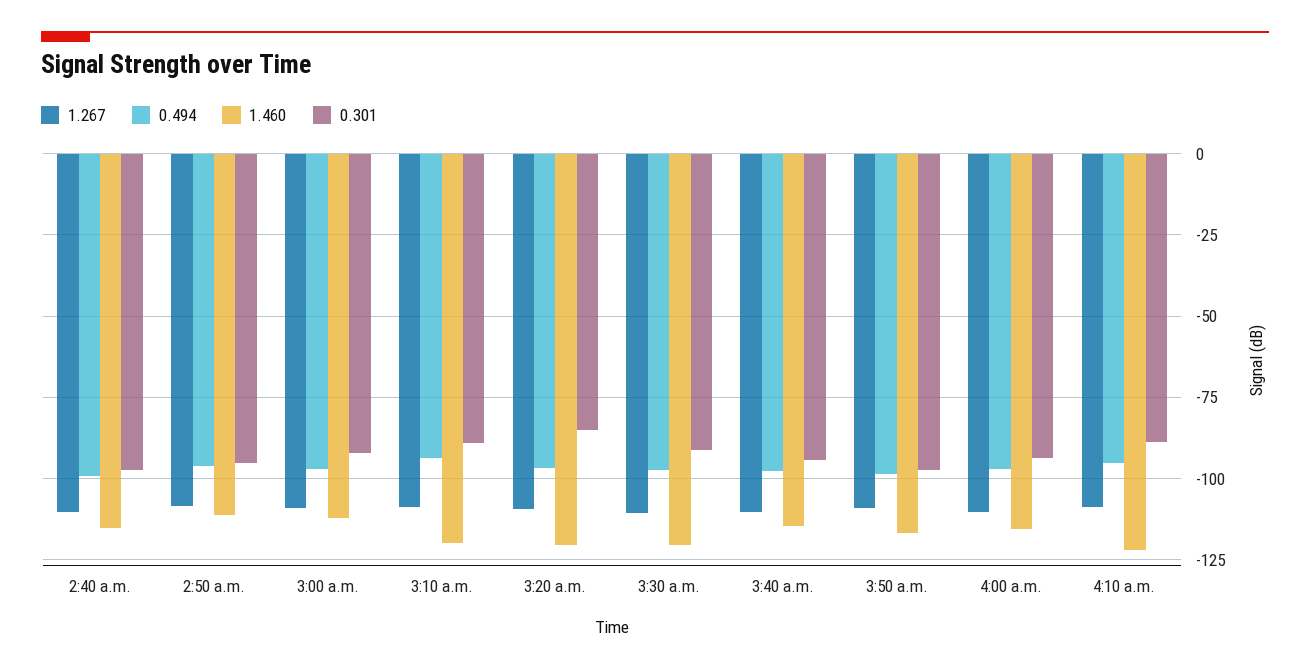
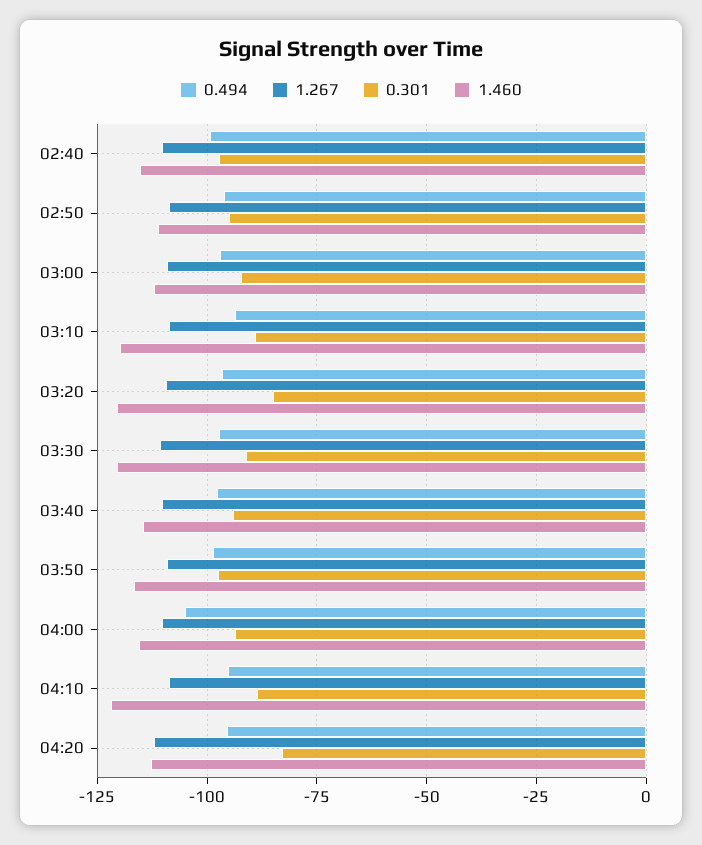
0.494, 4:00 a.m.: -97.5 -> -105
0.494, 04:20: none -> -95
1.267, 04:20: none -> -112.5
0.301, 04:20: none -> -82.5
1.460, 04:20: none -> -112.5

